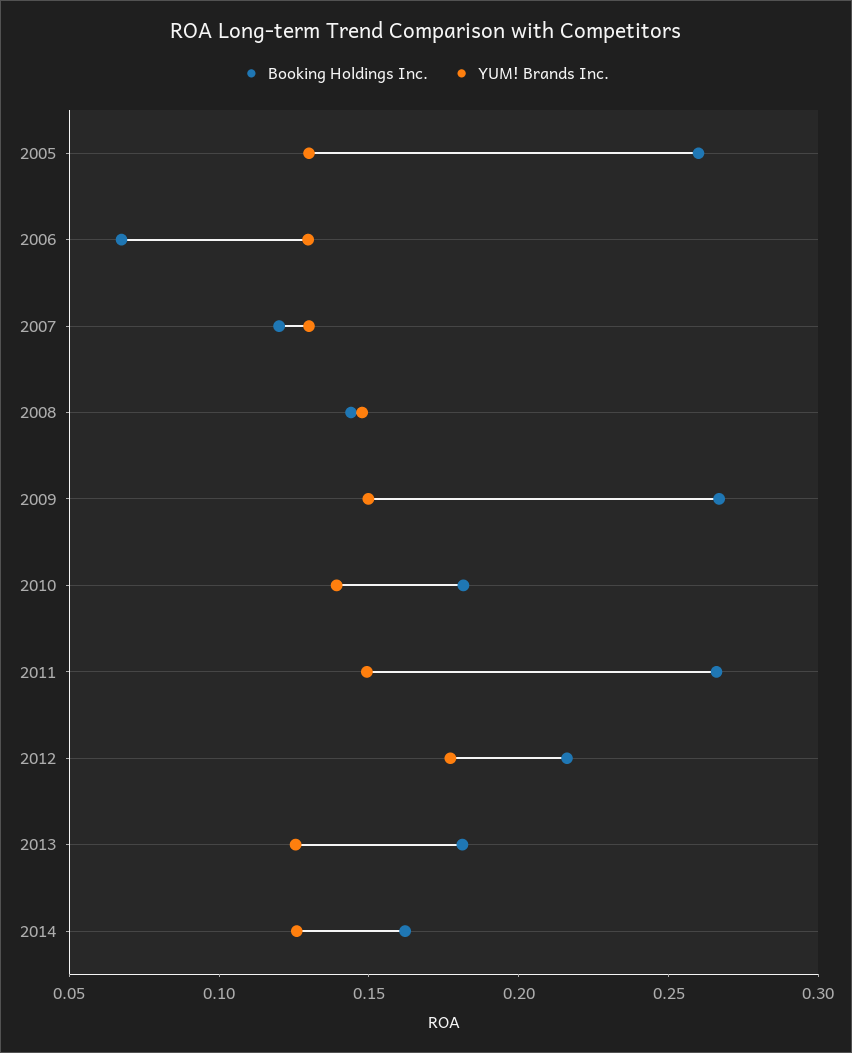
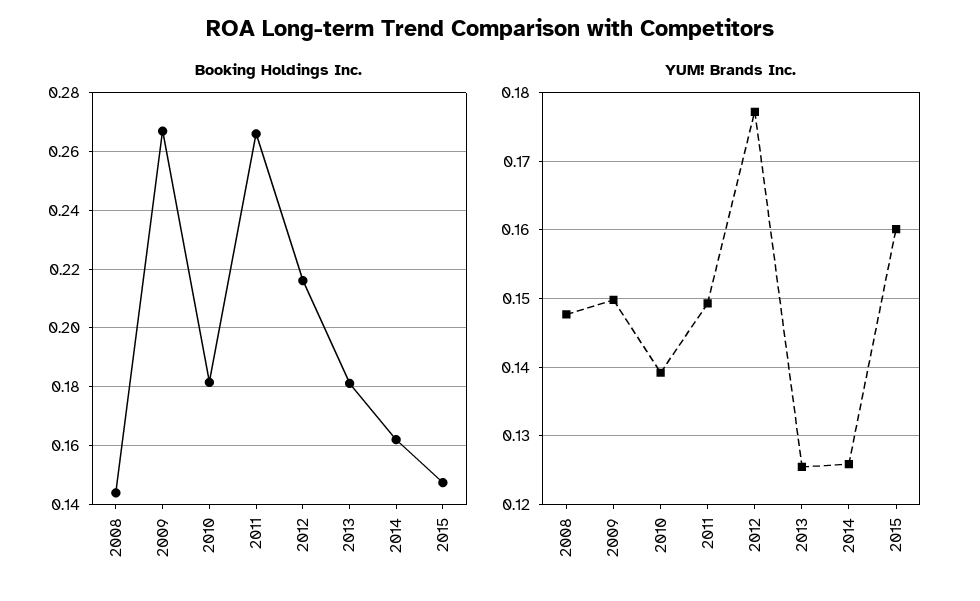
Booking Holdings Inc., 2005: 0.26 -> none
YUM! Brands Inc., 2005: 0.13 -> none
Booking Holdings Inc., 2006: 0.07 -> none
YUM! Brands Inc., 2006: 0.13 -> none
Booking Holdings Inc., 2007: 0.12 -> none
YUM! Brands Inc., 2007: 0.13 -> none
Booking Holdings Inc., 2015: none -> 0.1475
YUM! Brands Inc., 2015: none -> 0.16

